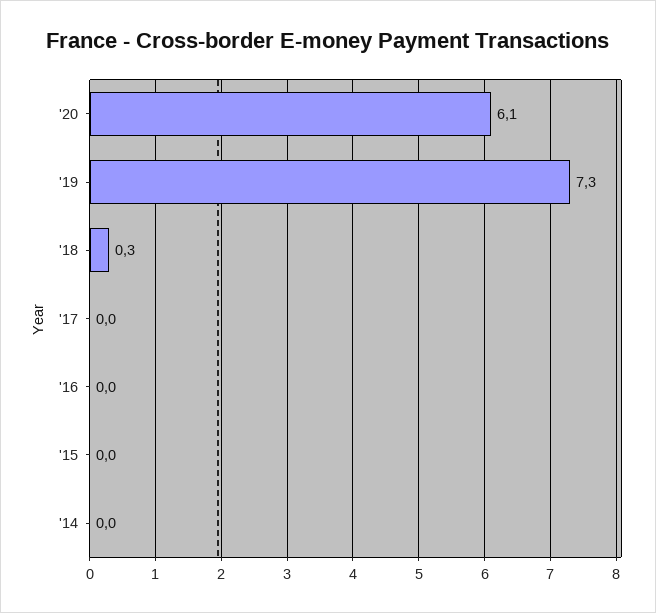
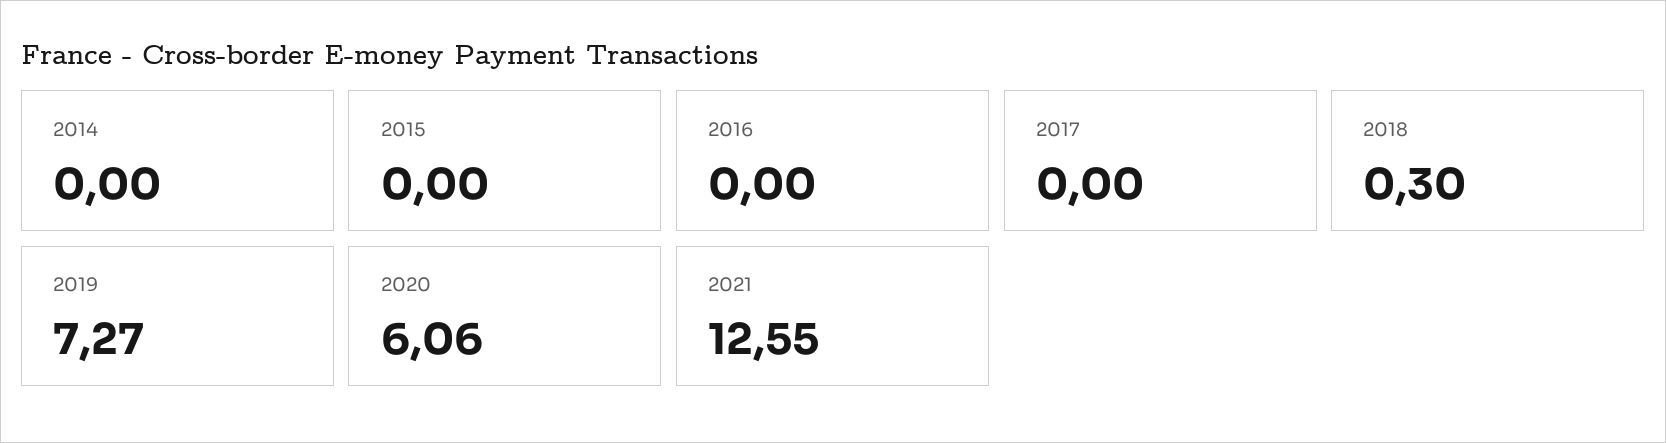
2021: none -> 12.55

